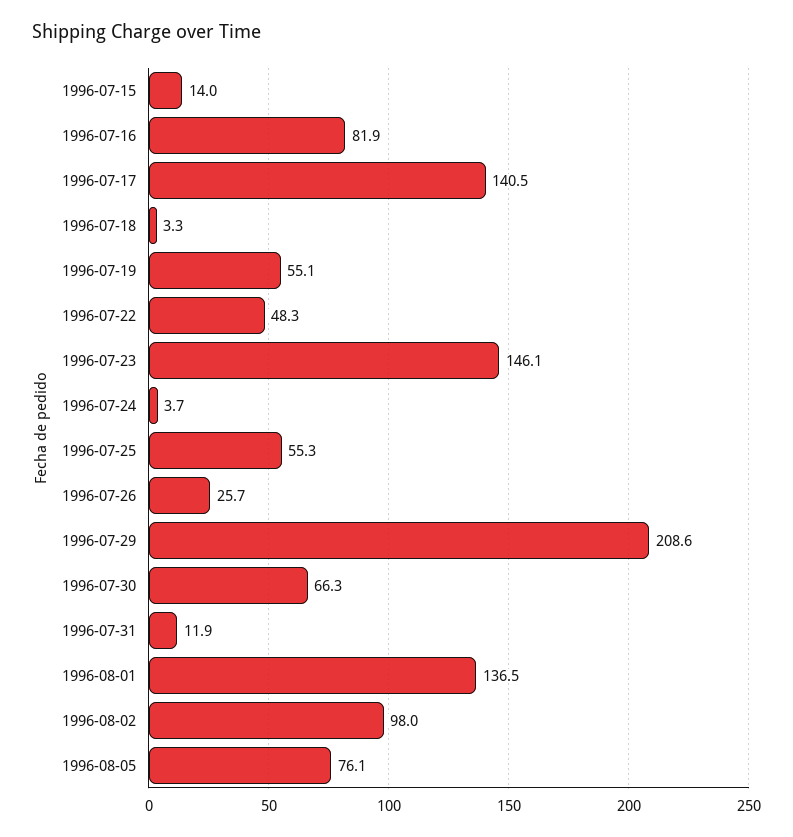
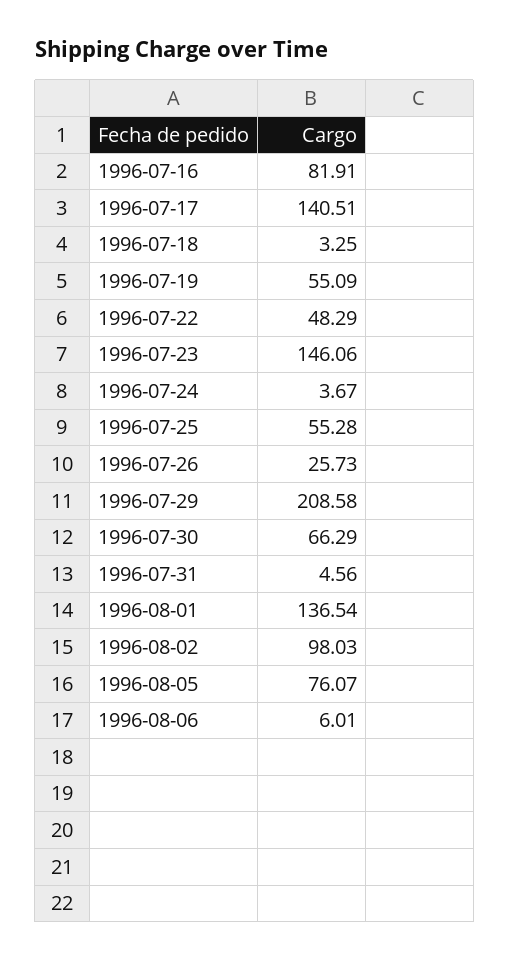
1996-07-15: 14 -> none
1996-07-31: 11.9 -> 4.56
1996-08-06: none -> 6.01

